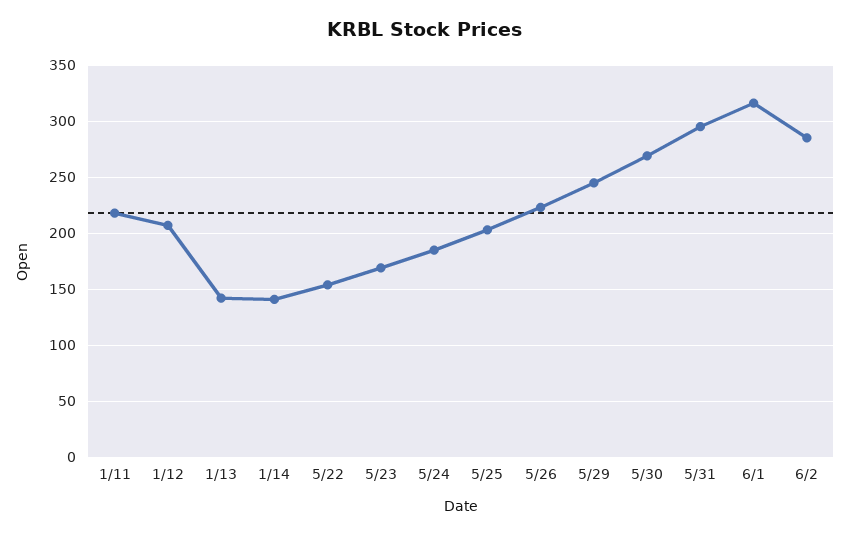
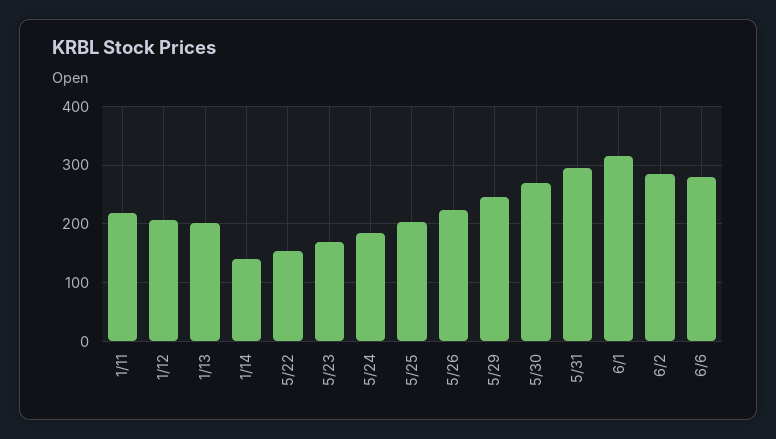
1/13: 140 -> 200
6/6: none -> 280

